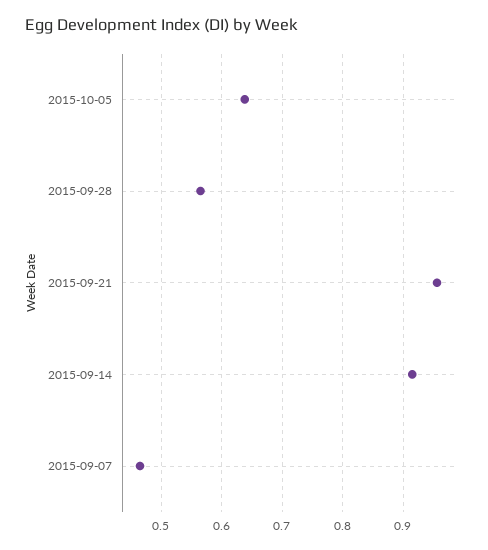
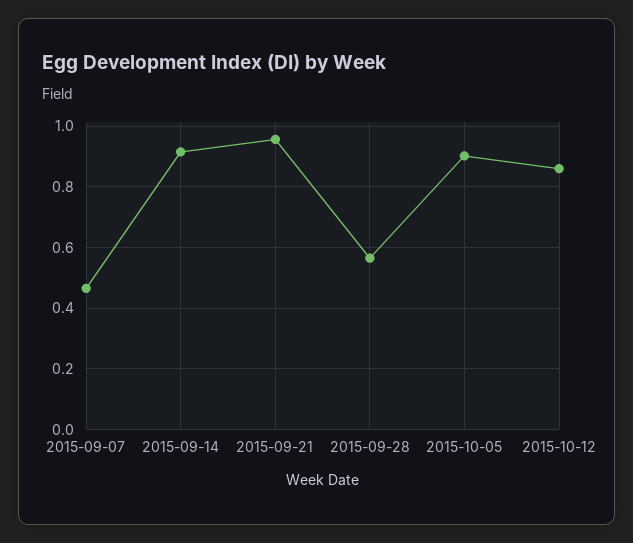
2015-10-05: 0.64 -> 0.9
2015-10-12: none -> 0.86

